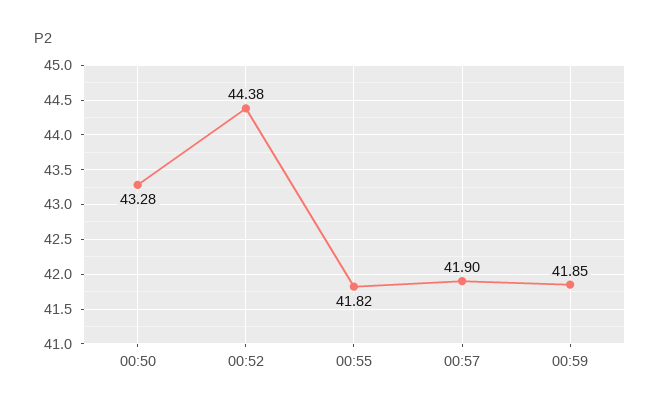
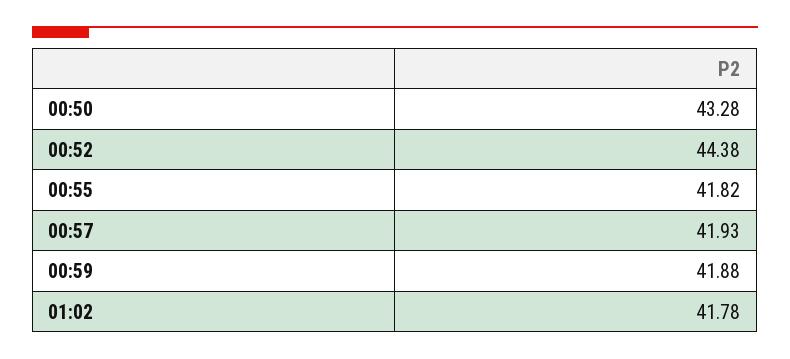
00:57: 41.9 -> 41.93
00:59: 41.85 -> 41.88
01:02: none -> 41.78

